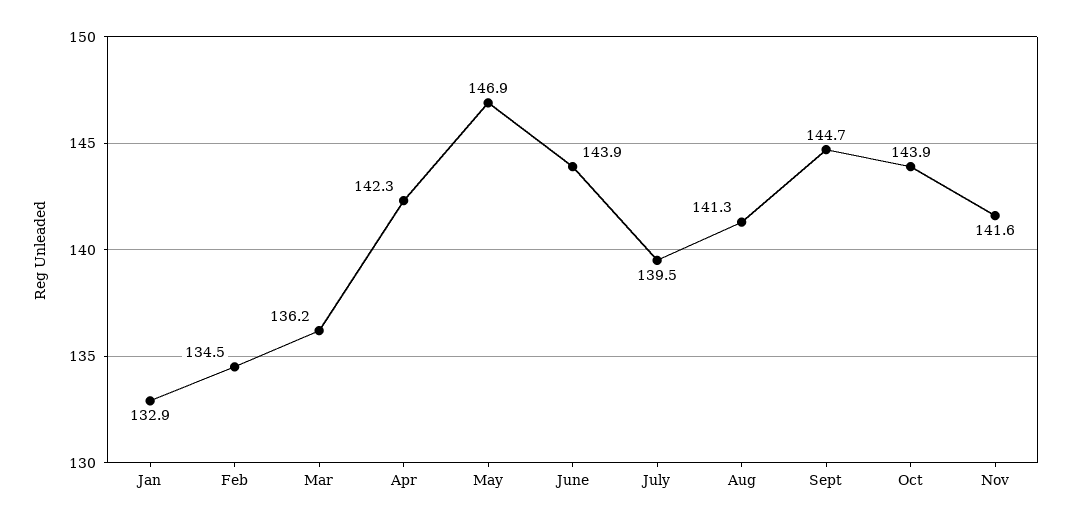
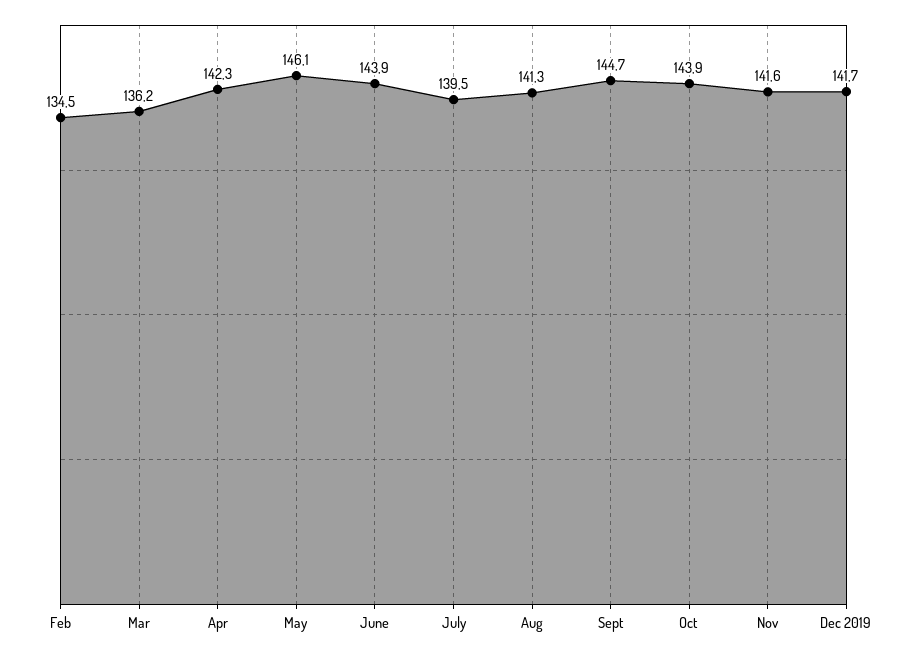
Jan: 132.9 -> none
May: 146.9 -> 146.1
Dec 2019: none -> 141.7

